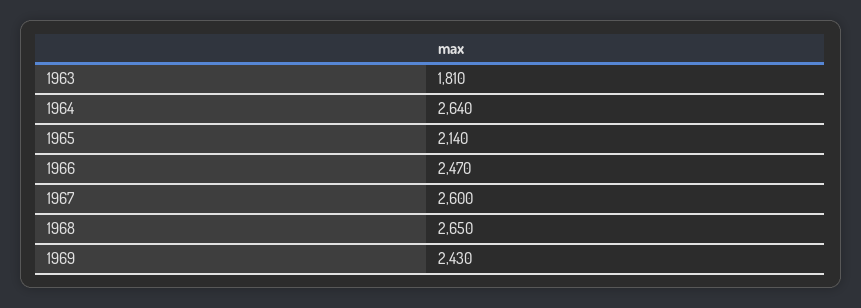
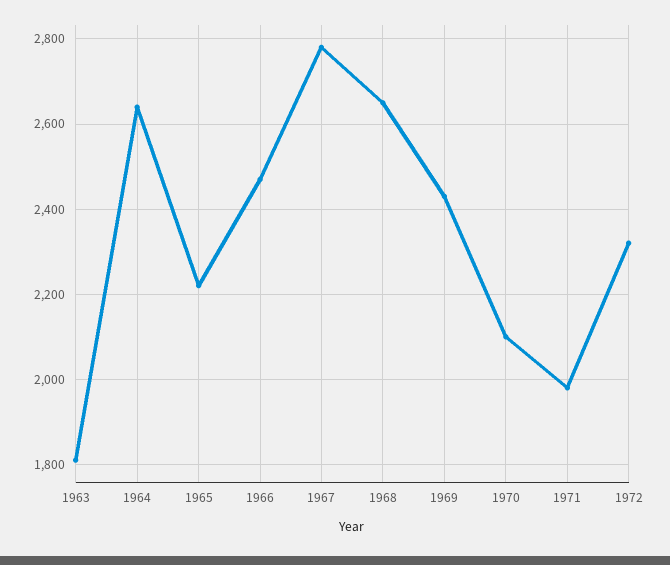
1965: 2140 -> 2220
1967: 2600 -> 2780
1970: none -> 2100
1971: none -> 1980
1972: none -> 2320

